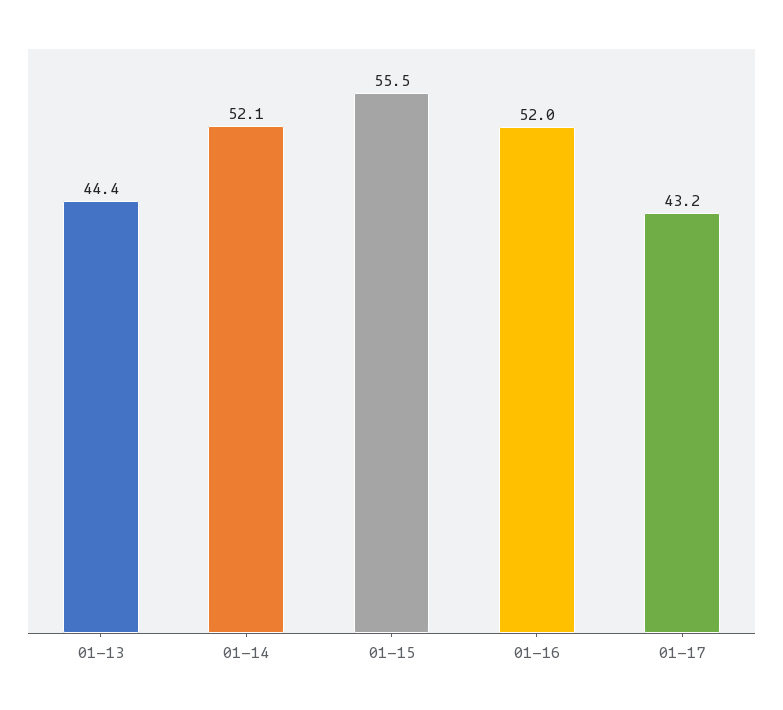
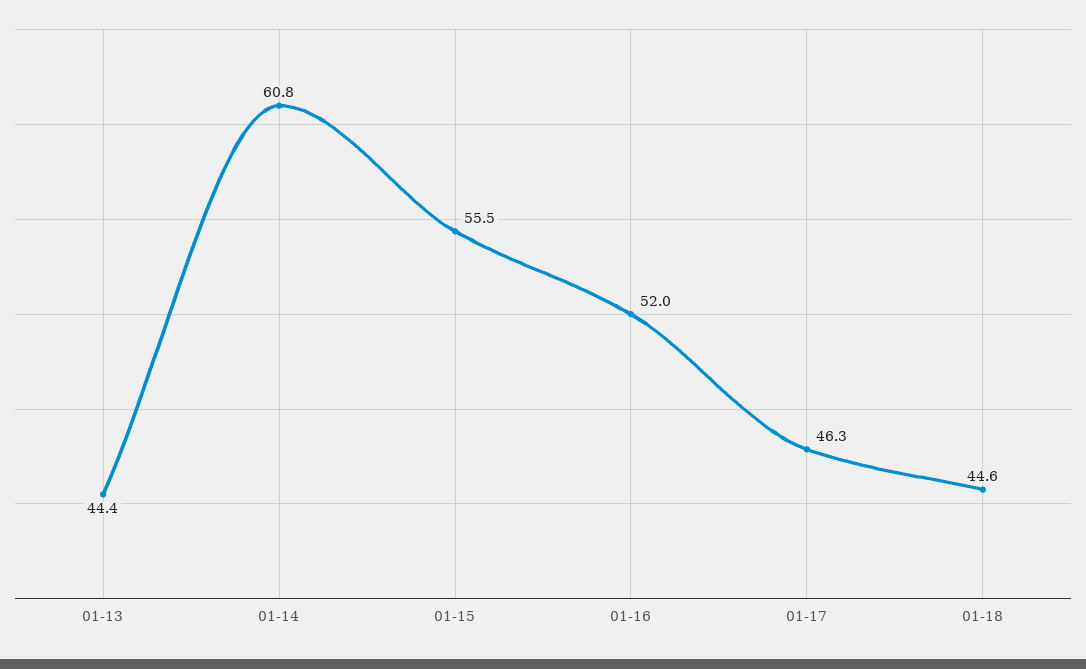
01-14: 52.1 -> 60.8
01-17: 43.2 -> 46.3
01-18: none -> 44.6

